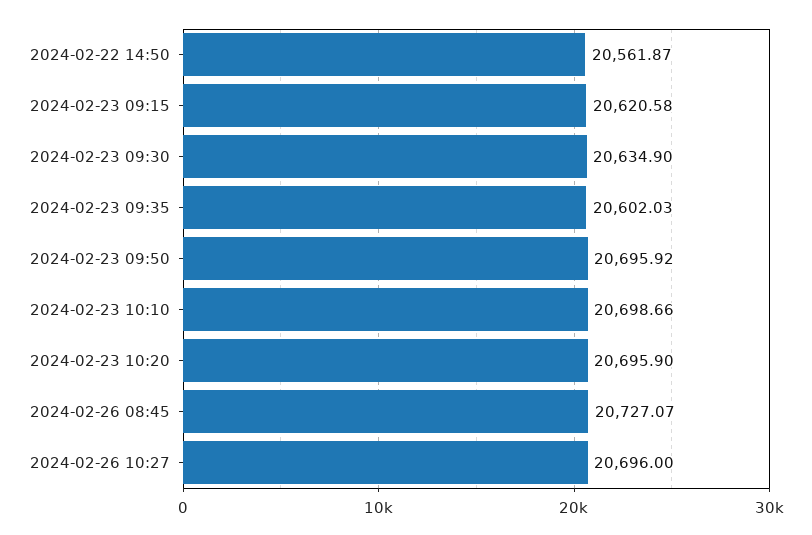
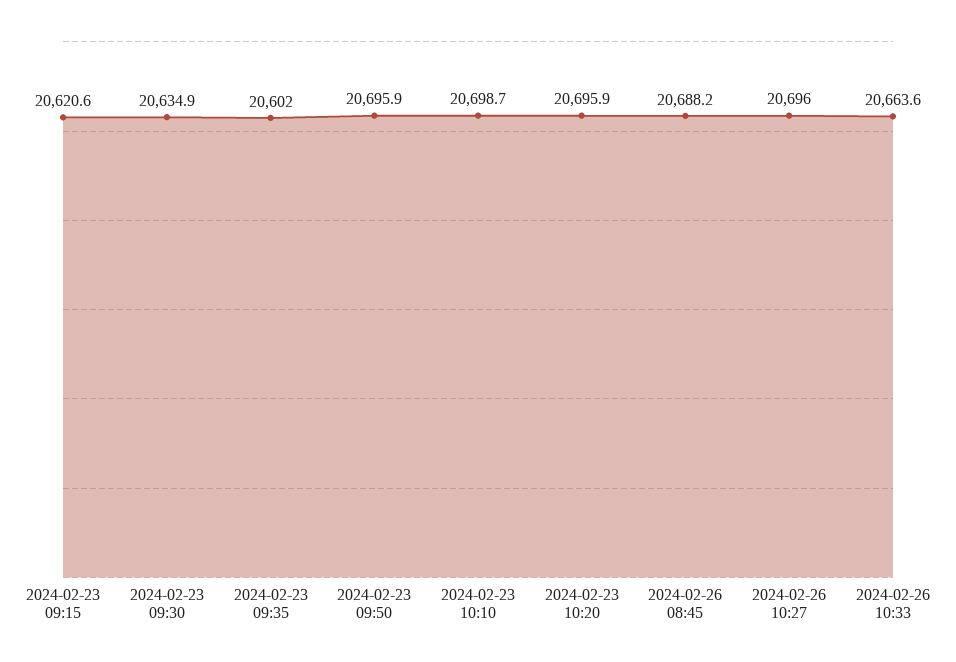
2024-02-22 14:50: 20561.87 -> none
2024-02-26 08:45: 20727.07 -> 20688.2
2024-02-26 10:33: none -> 20663.6

